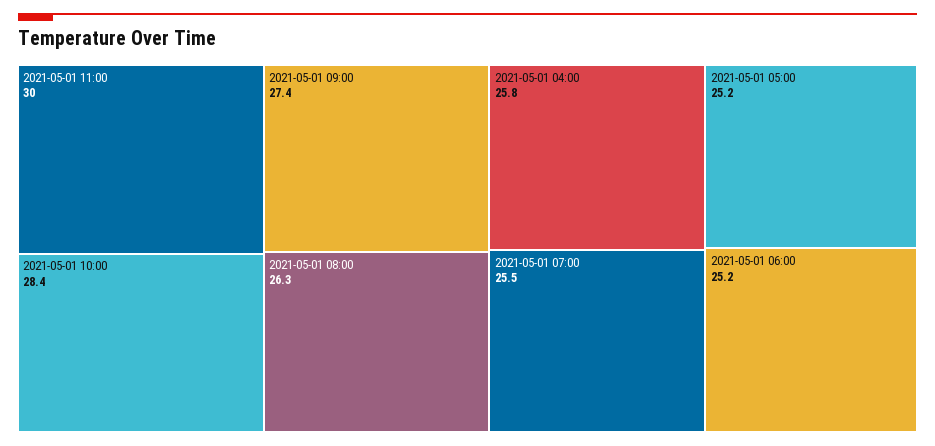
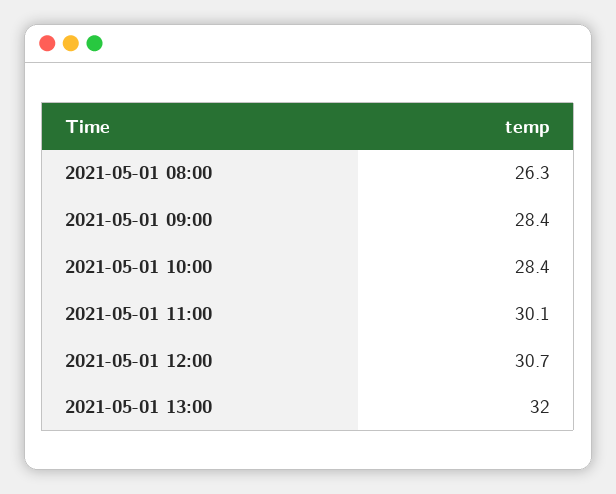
2021-05-01 11:00: 30 -> 30.1
2021-05-01 09:00: 27.4 -> 28.4
2021-05-01 04:00: 25.8 -> none
2021-05-01 07:00: 25.5 -> none
2021-05-01 05:00: 25.2 -> none
2021-05-01 06:00: 25.2 -> none
2021-05-01 12:00: none -> 30.7
2021-05-01 13:00: none -> 32

